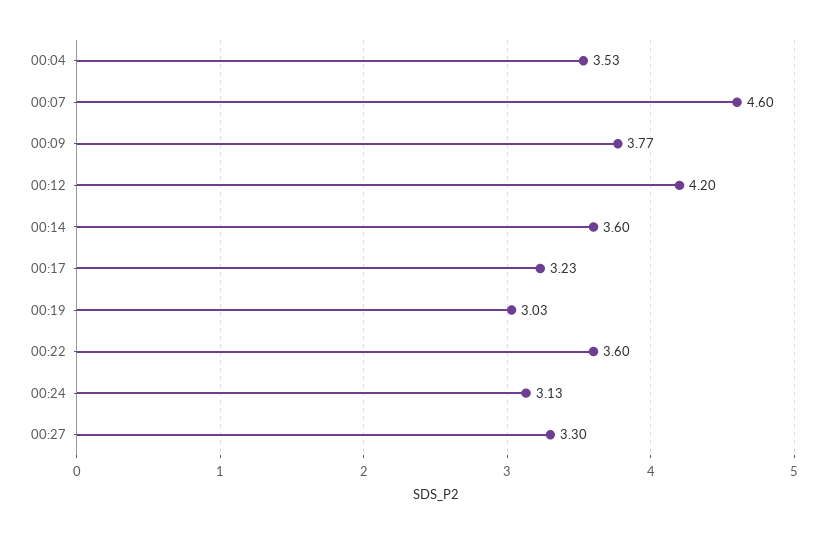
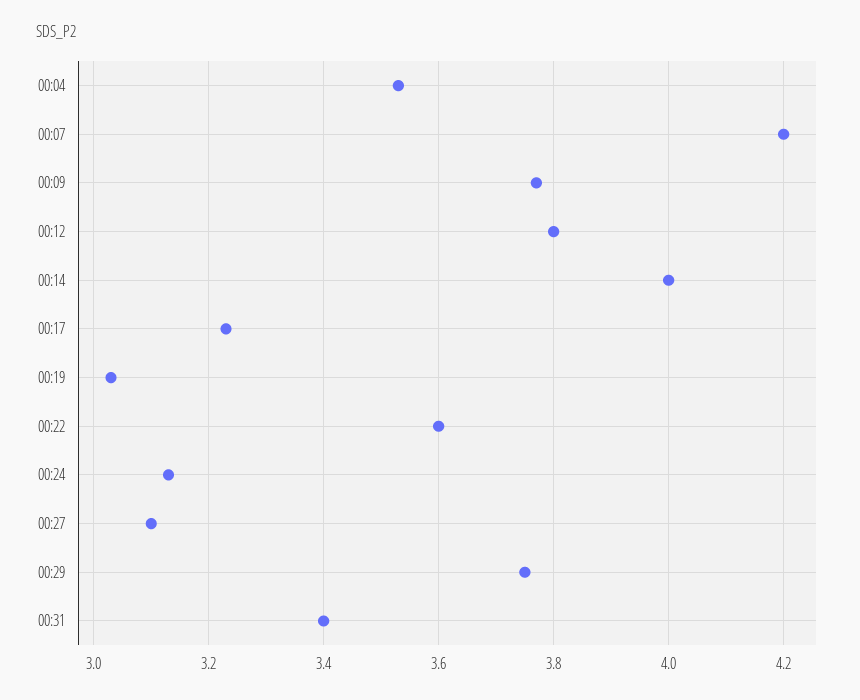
00:07: 4.6 -> 4.2
00:12: 4.2 -> 3.8
00:14: 3.6 -> 4
00:27: 3.3 -> 3.1
00:29: none -> 3.75
00:31: none -> 3.4

